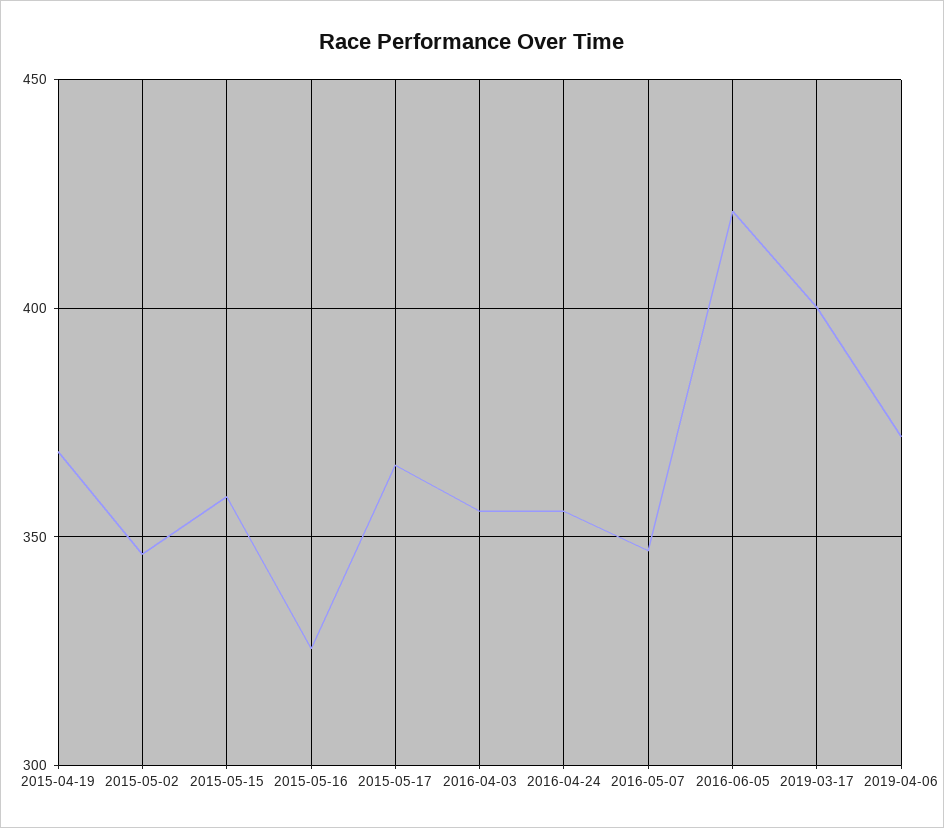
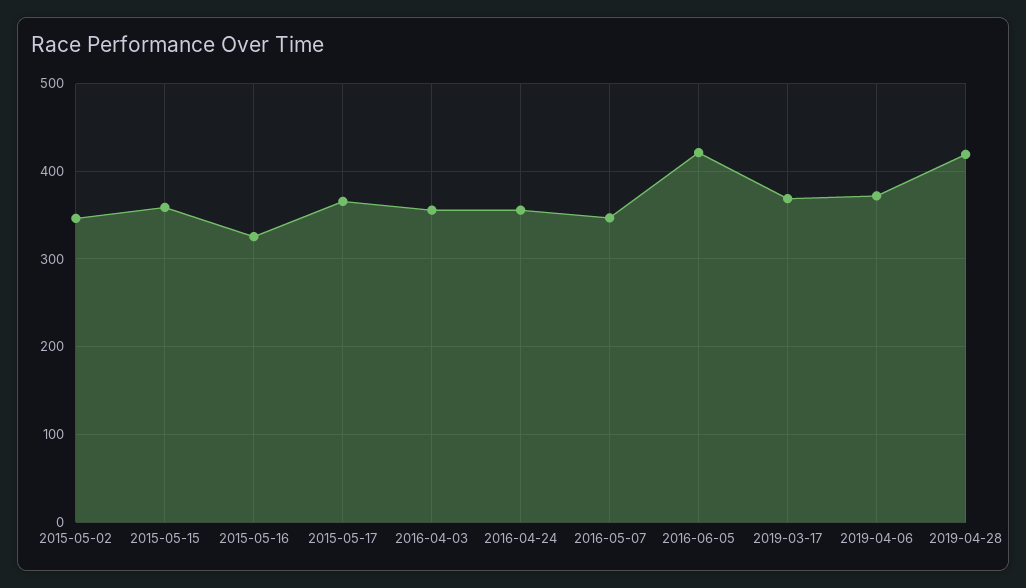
2015-04-19: 370 -> none
2019-03-17: 400 -> 370
2019-04-28: none -> 420

